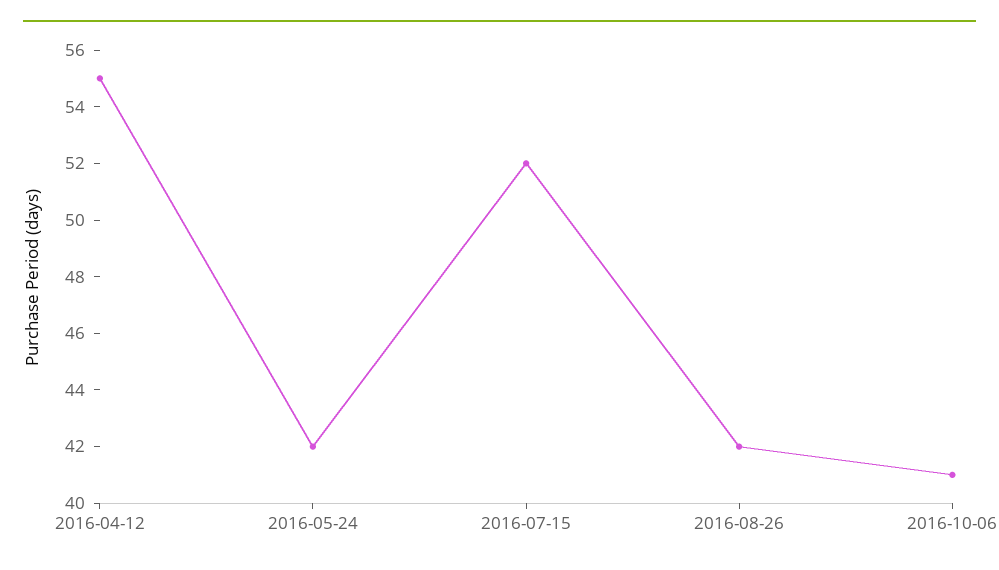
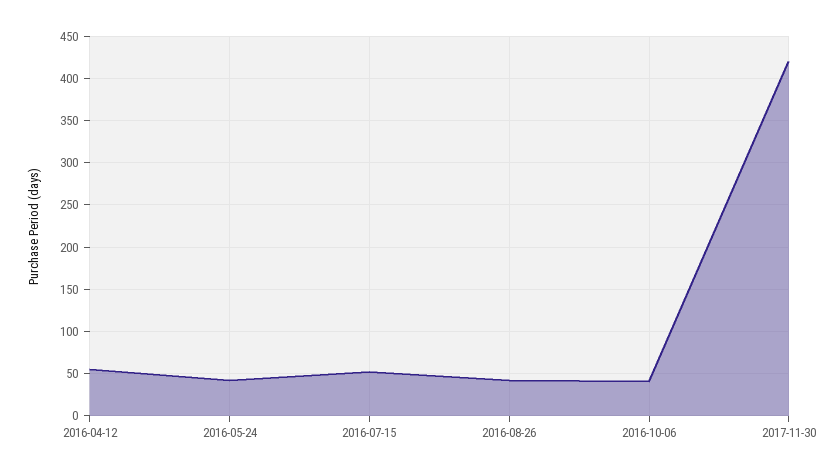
2017-11-30: none -> 420

